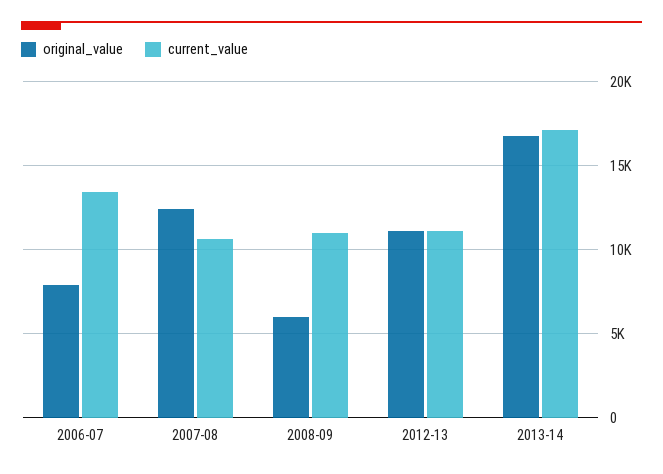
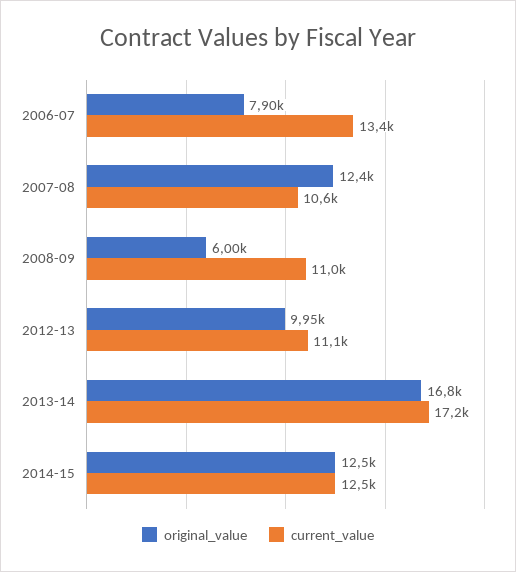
original_value, 2012-13: 11000 -> 9950
original_value, 2014-15: none -> 12500
current_value, 2014-15: none -> 12500

